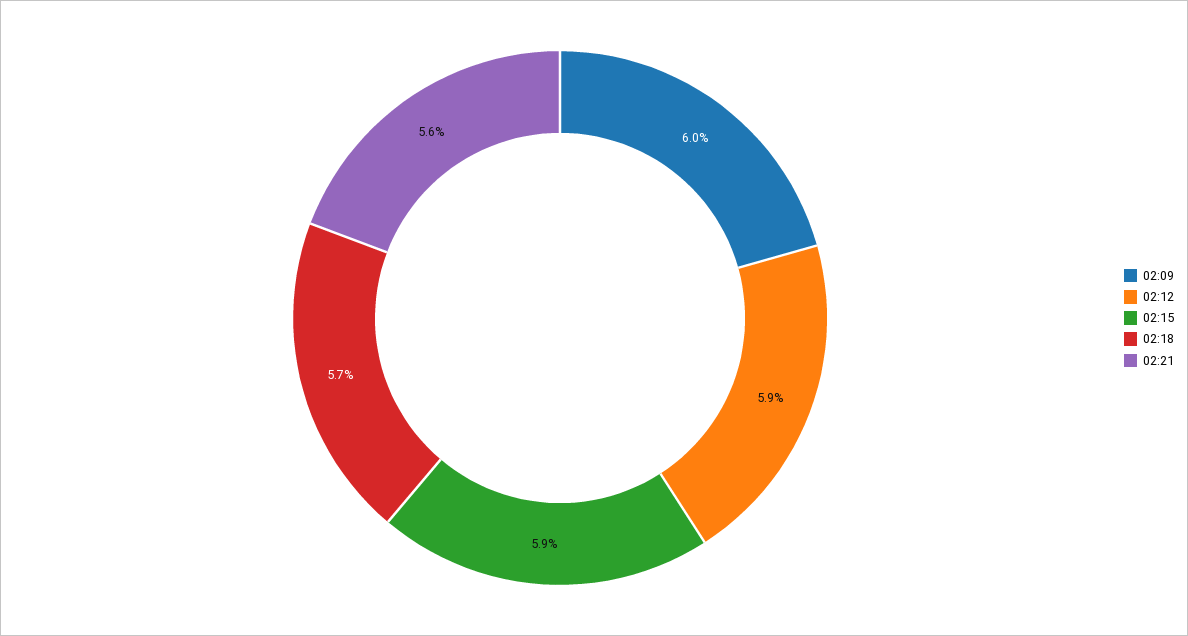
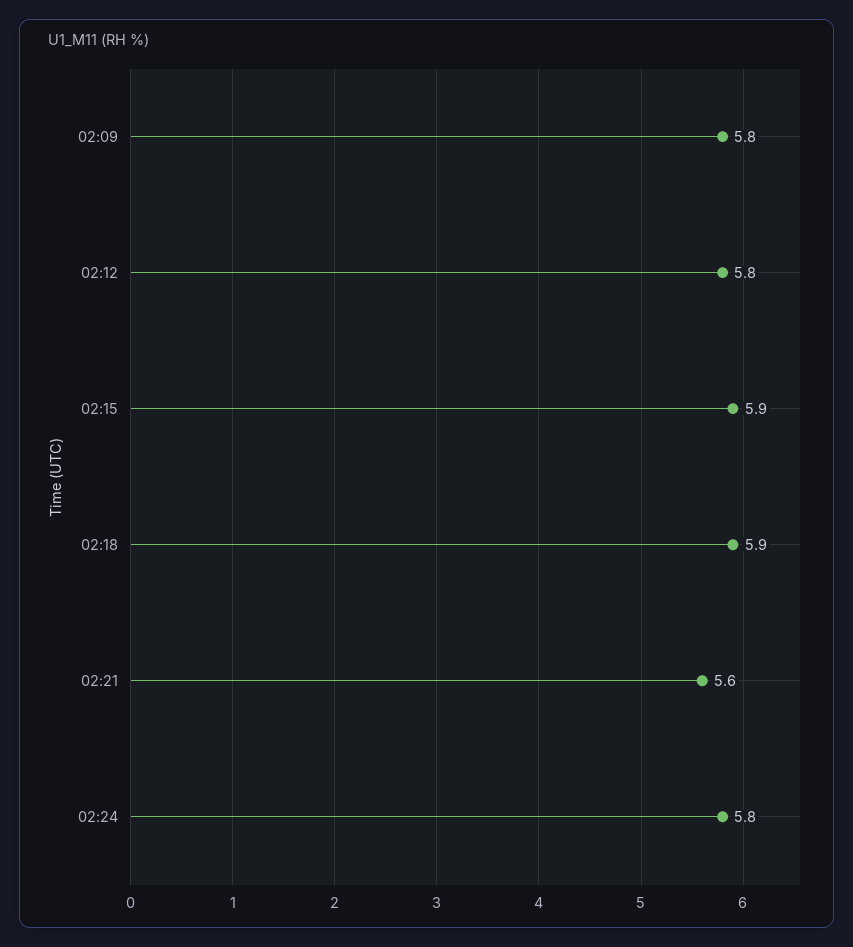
02:09: 6 -> 5.8
02:12: 5.9 -> 5.8
02:18: 5.7 -> 5.9
02:24: none -> 5.8

